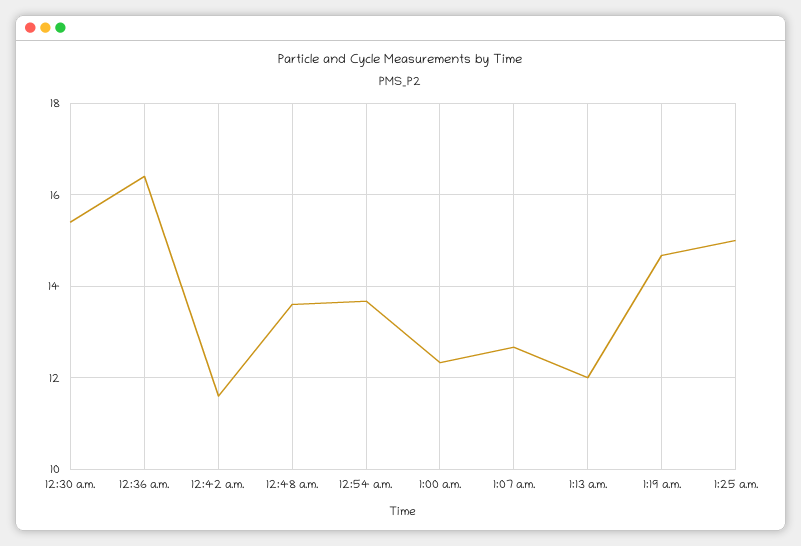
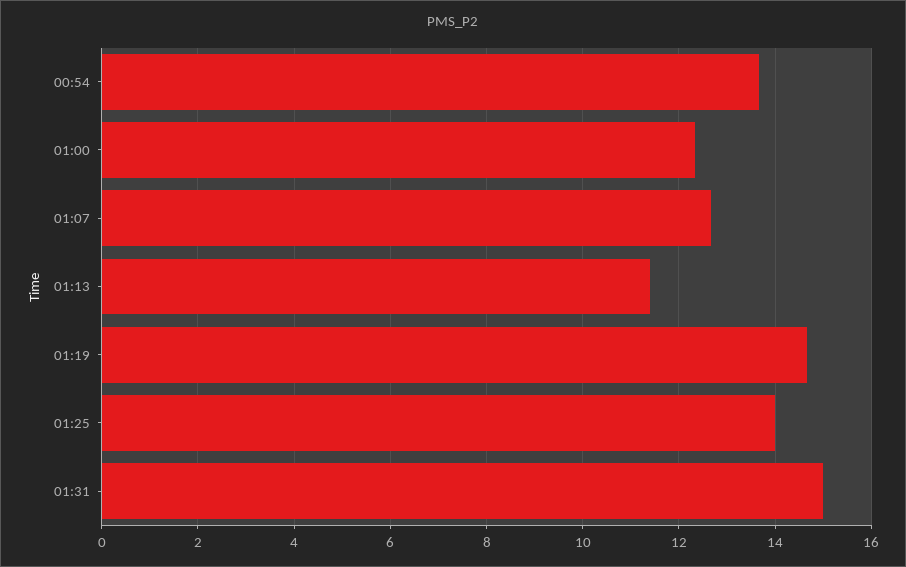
12:30 a.m.: 15.4 -> none
12:36 a.m.: 16.4 -> none
12:42 a.m.: 11.6 -> none
12:48 a.m.: 13.6 -> none
1:13 a.m.: 12 -> 11.4
1:25 a.m.: 15 -> 14
01:31: none -> 15

